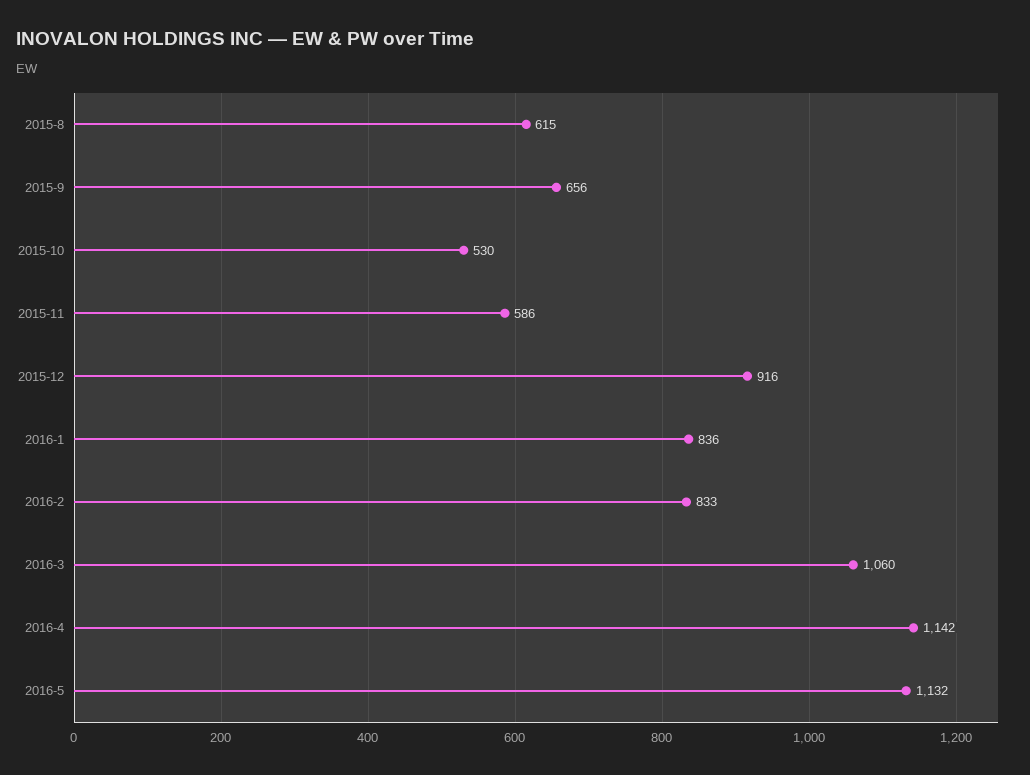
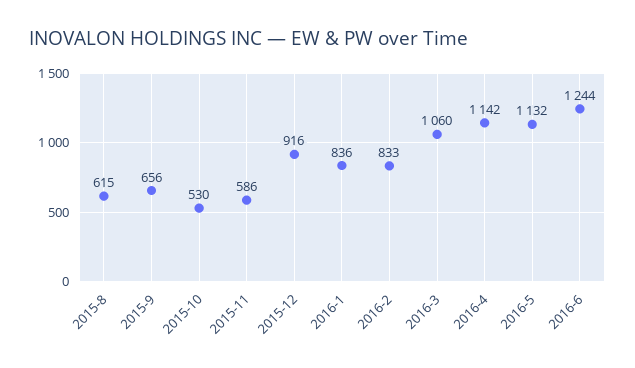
2016-6: none -> 1244

